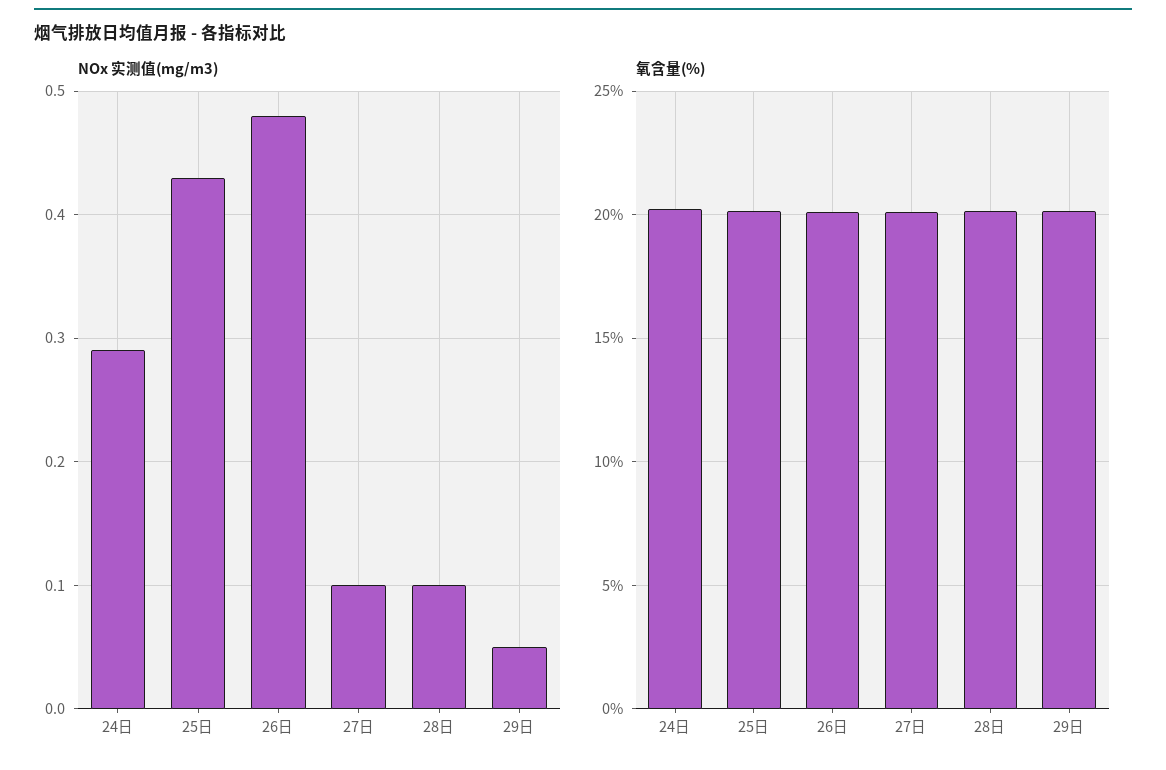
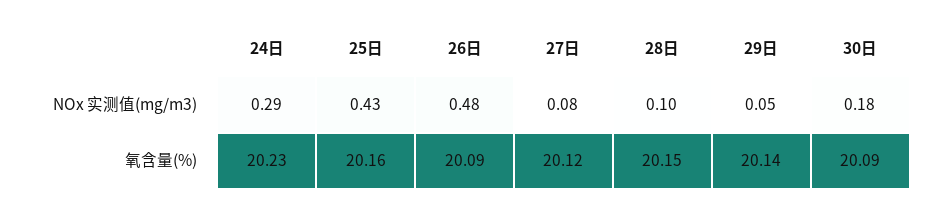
NOx 实测值(mg/m3), 27日: 0.1 -> 0.08
NOx 实测值(mg/m3), 30日: none -> 0.18
氧含量(%), 30日: none -> 20.09

